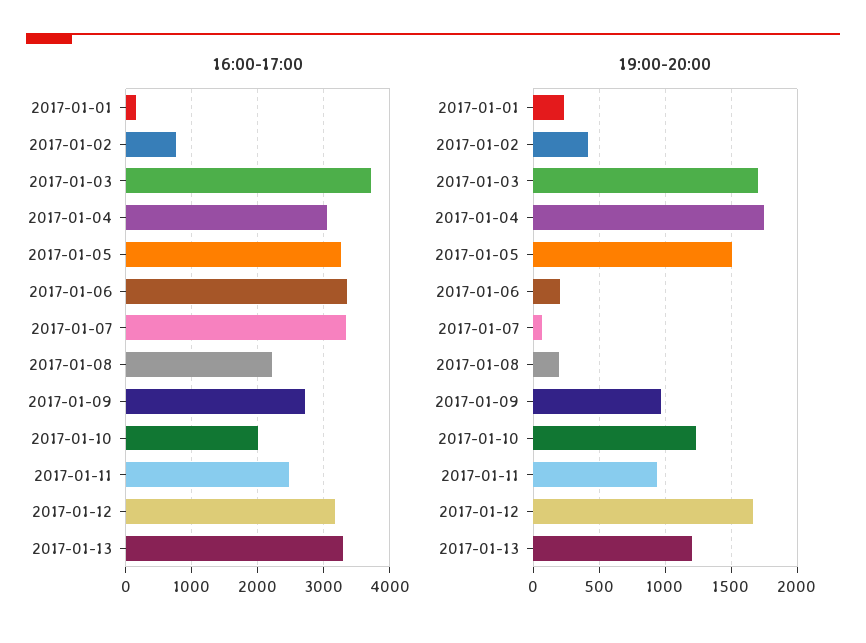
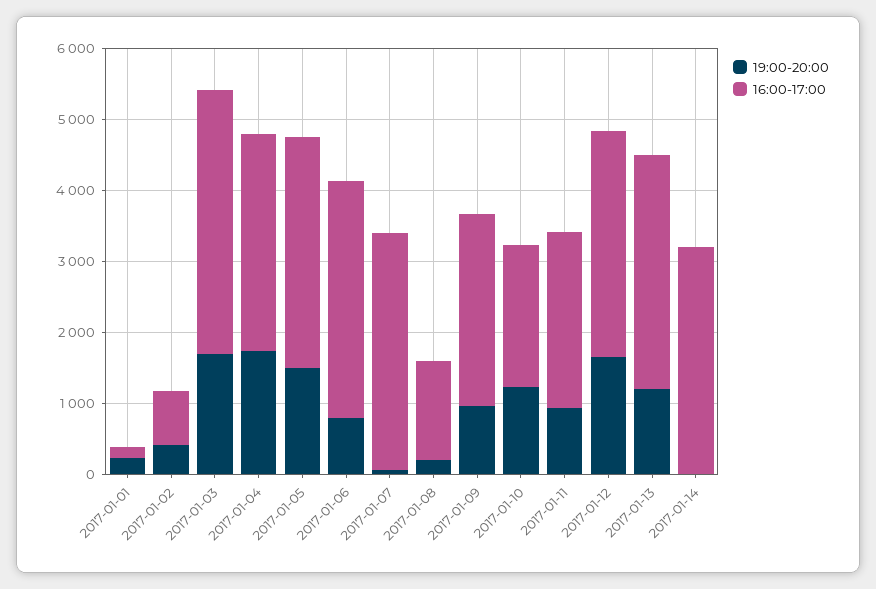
16:00-17:00, 2017-01-08: 2200 -> 1400
19:00-20:00, 2017-01-06: 200 -> 800
19:00-20:00, 2017-01-14: none -> 0
16:00-17:00, 2017-01-14: none -> 3200

